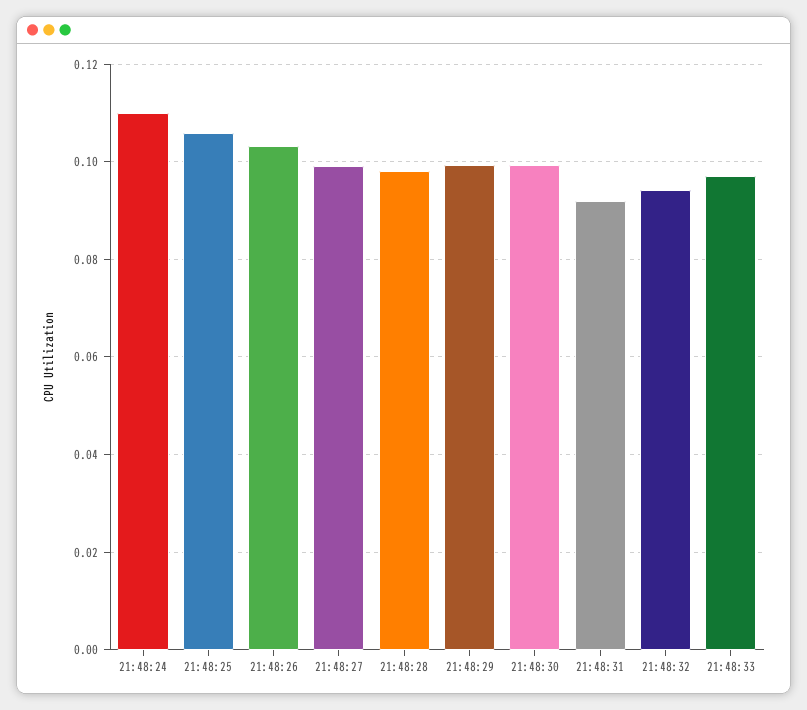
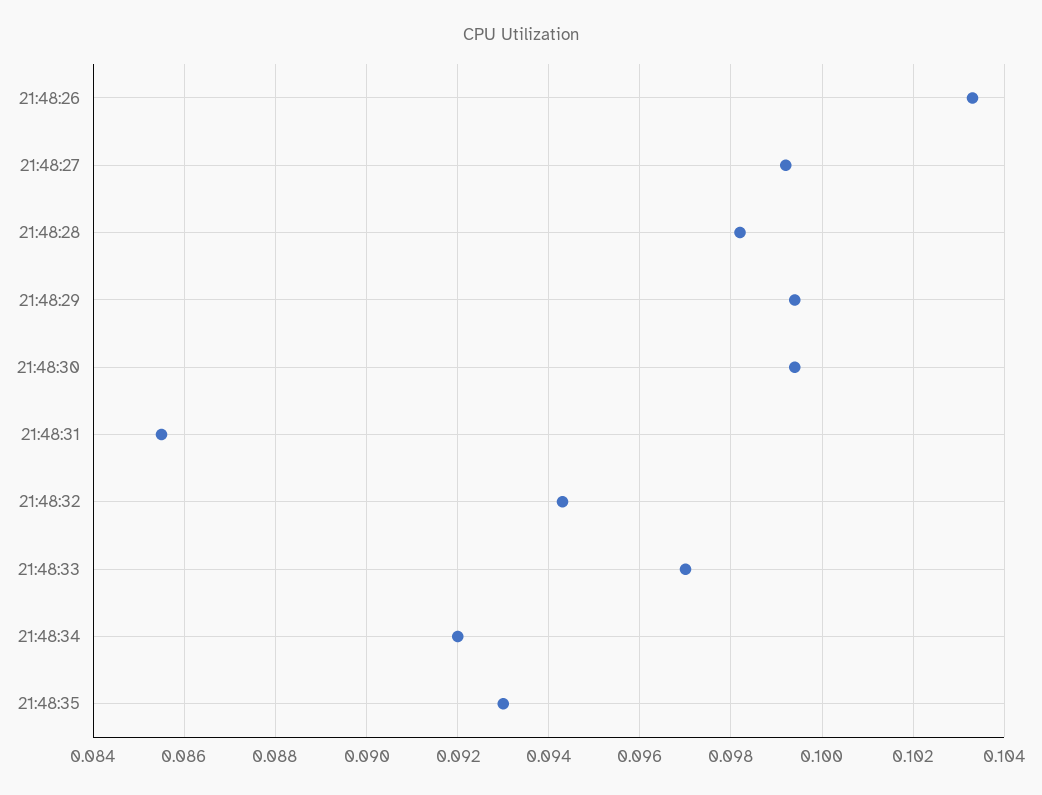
21:48:24: 0.11 -> none
21:48:25: 0.106 -> none
21:48:31: 0.092 -> 0.0855
21:48:34: none -> 0.092
21:48:35: none -> 0.093

